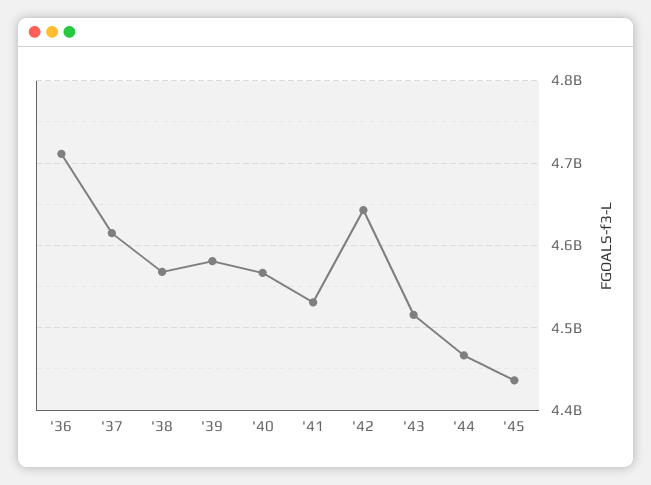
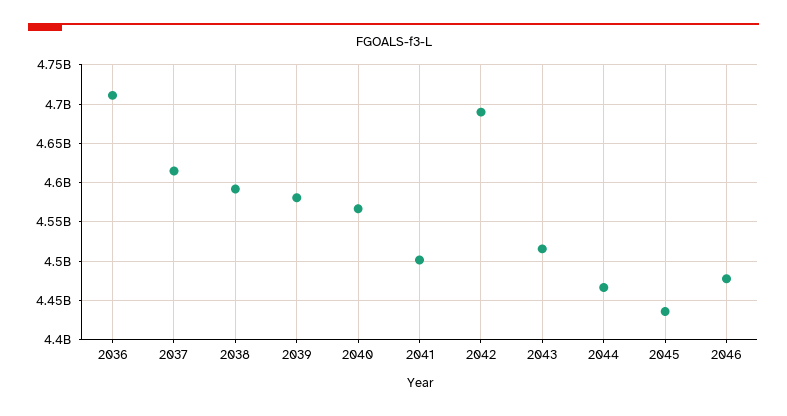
'38: 4570000000 -> 4590000000
'41: 4530000000 -> 4500000000
'42: 4640000000 -> 4690000000
2046: none -> 4480000000

